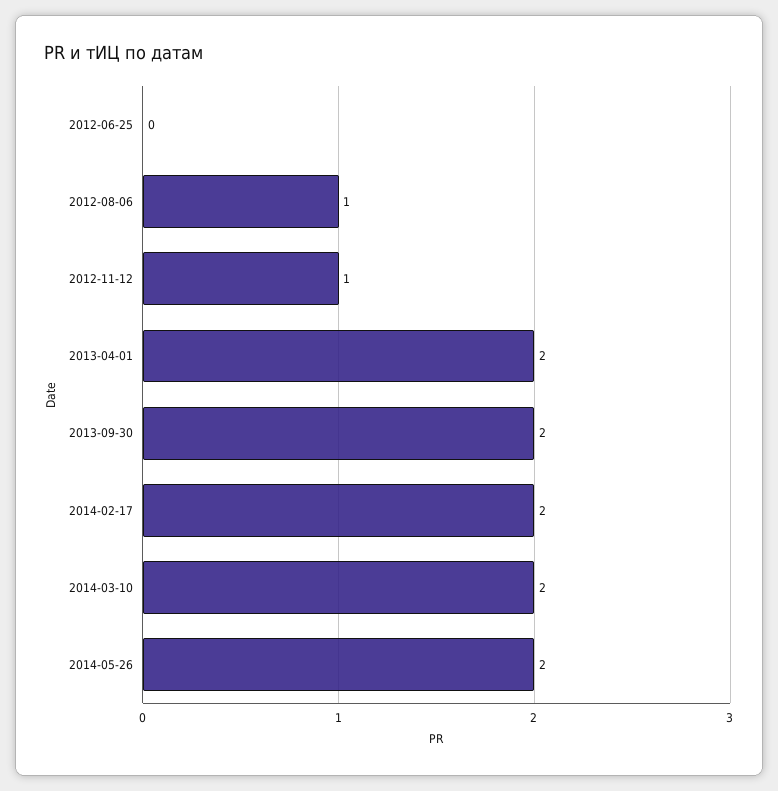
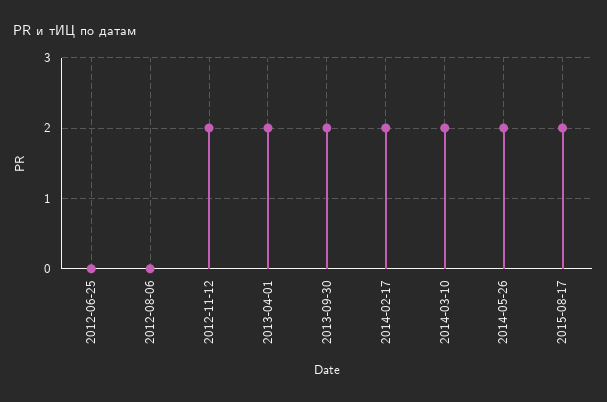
2012-08-06: 1 -> 0
2012-11-12: 1 -> 2
2015-08-17: none -> 2

